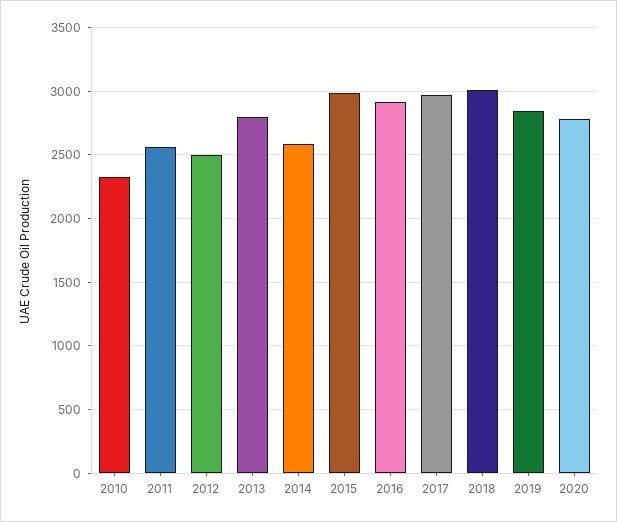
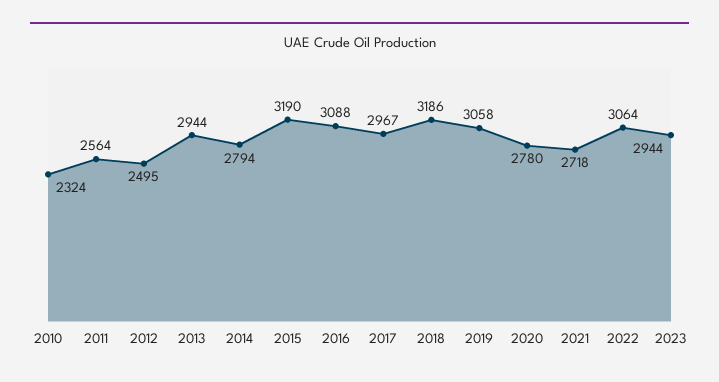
2013: 2800 -> 2944
2014: 2600 -> 2794
2015: 3000 -> 3190
2016: 2900 -> 3088
2018: 3000 -> 3186
2019: 2850 -> 3058
2021: none -> 2718
2022: none -> 3064
2023: none -> 2944

